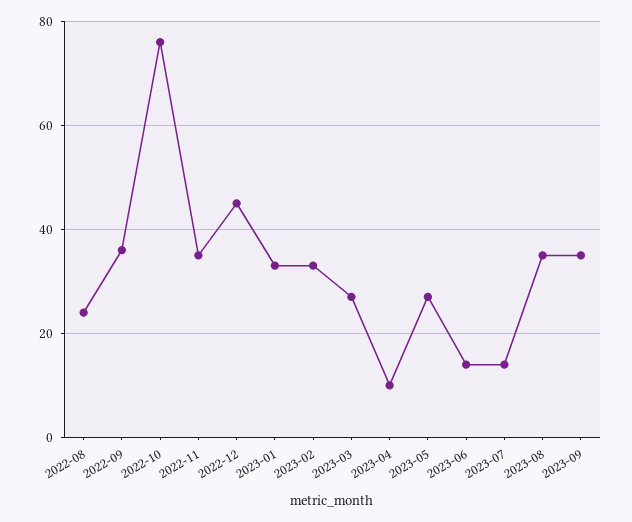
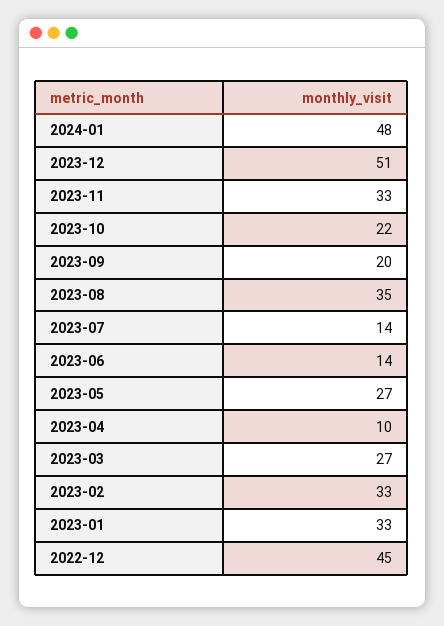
2022-08: 25 -> none
2022-09: 35 -> none
2022-10: 75 -> none
2022-11: 35 -> none
2023-09: 35 -> 20
2024-01: none -> 48
2023-12: none -> 51
2023-11: none -> 33
2023-10: none -> 22

